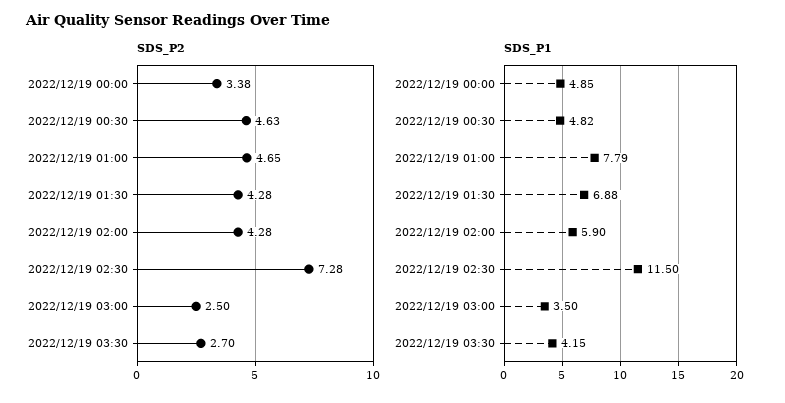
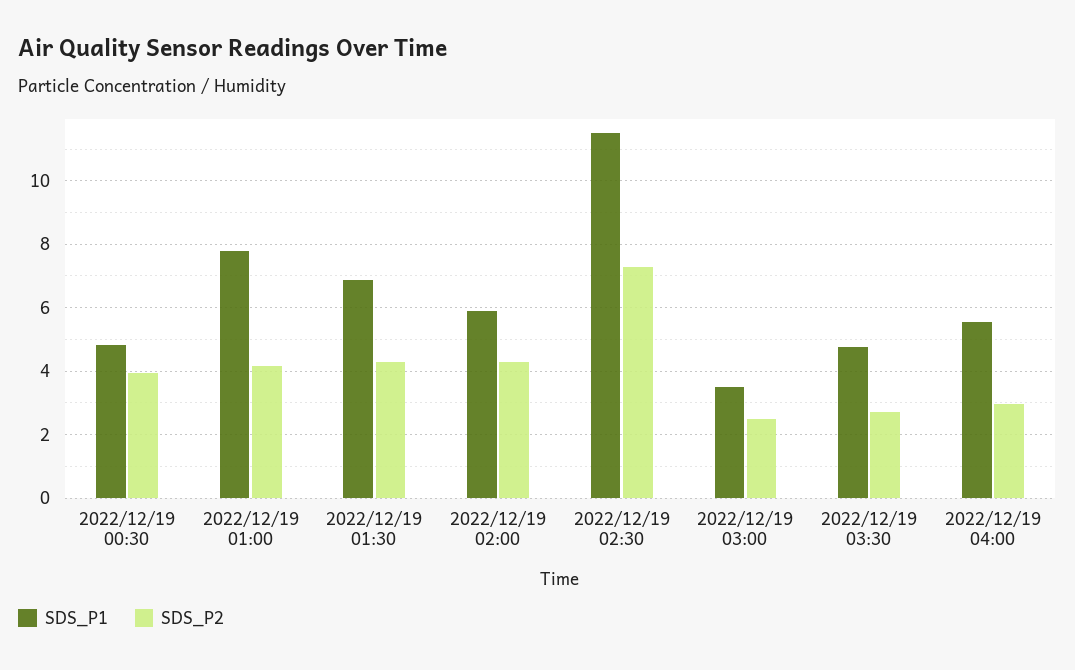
SDS_P2, 2022/12/19 00:00: 3.38 -> none
SDS_P2, 2022/12/19 00:30: 4.63 -> 4
SDS_P2, 2022/12/19 01:00: 4.65 -> 4.2
SDS_P1, 2022/12/19 00:00: 4.85 -> none
SDS_P1, 2022/12/19 03:30: 4.15 -> 4.8
SDS_P1, 2022/12/19 04:00: none -> 5.6
SDS_P2, 2022/12/19 04:00: none -> 3

